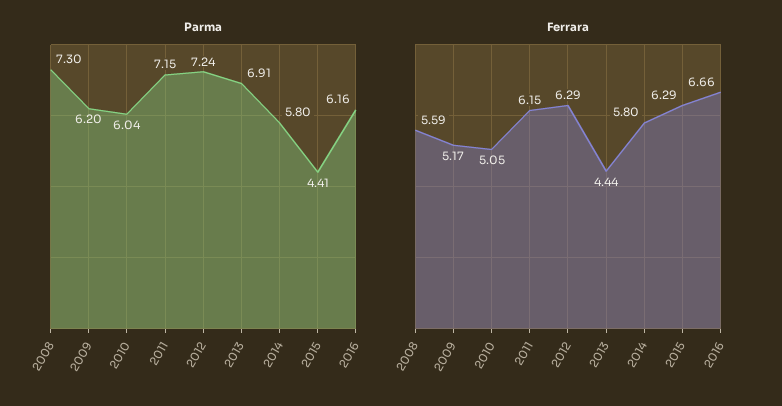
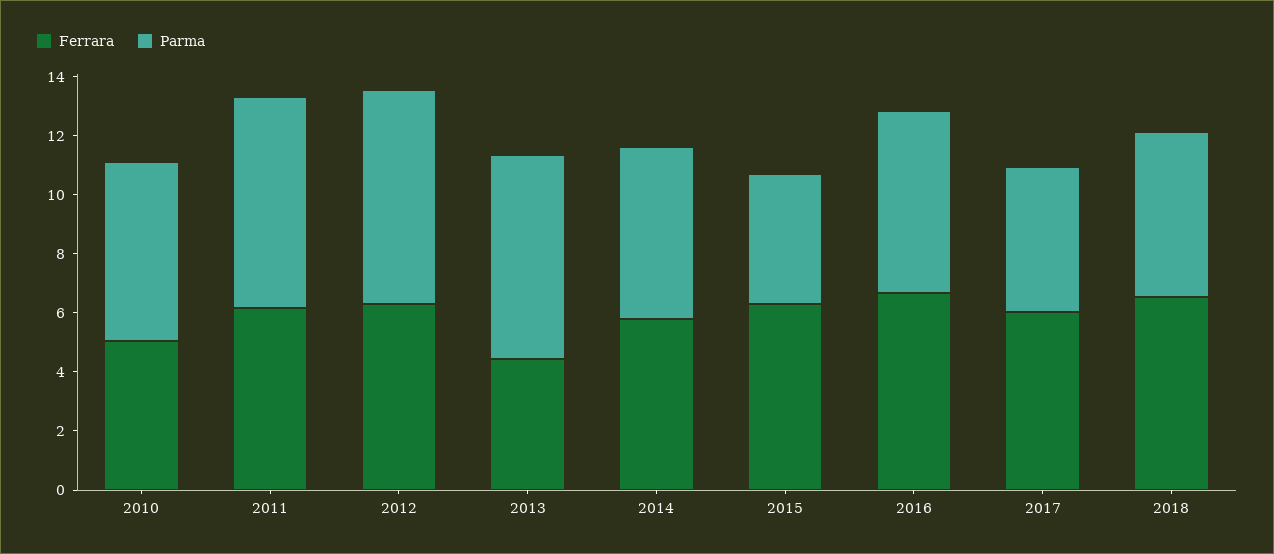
Parma, 2008: 7.3 -> none
Parma, 2009: 6.2 -> none
Ferrara, 2008: 5.59 -> none
Ferrara, 2009: 5.17 -> none
Ferrara, 2017: none -> 6
Parma, 2017: none -> 5
Ferrara, 2018: none -> 6.5
Parma, 2018: none -> 5.5

